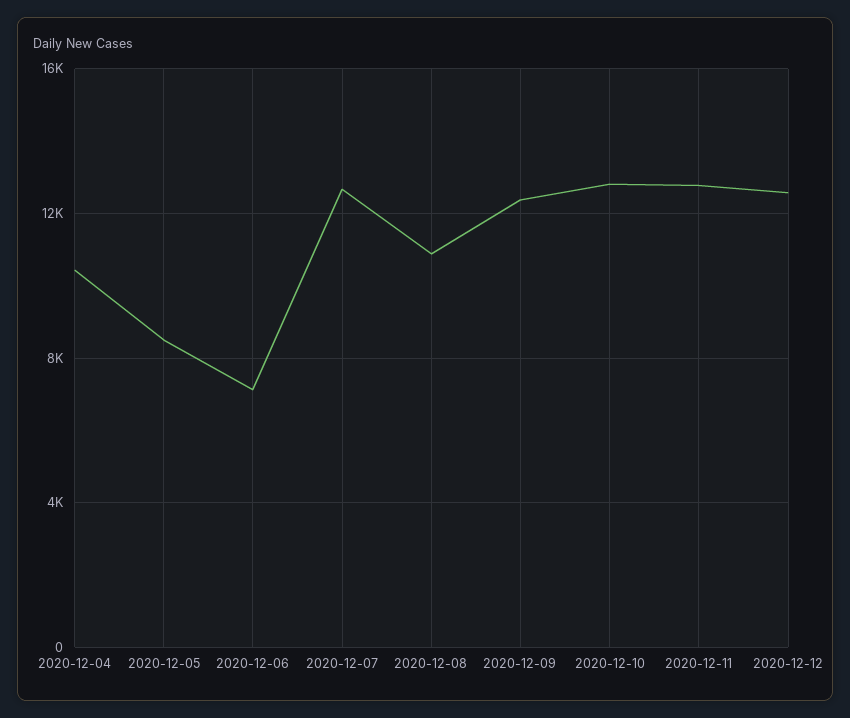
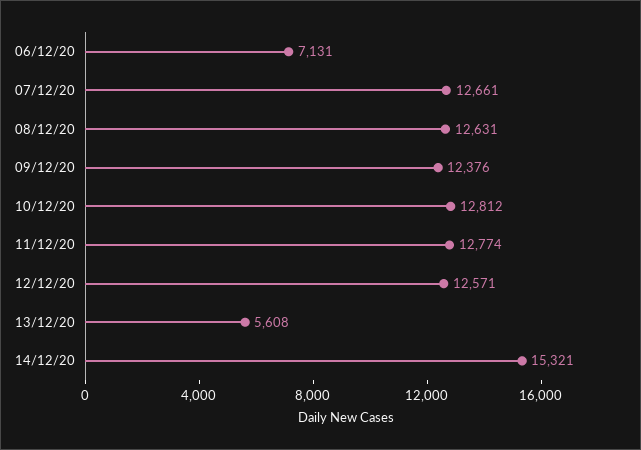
2020-12-04: 10500 -> none
2020-12-05: 8500 -> none
2020-12-08: 11000 -> 12631
13/12/20: none -> 5608
14/12/20: none -> 15321

